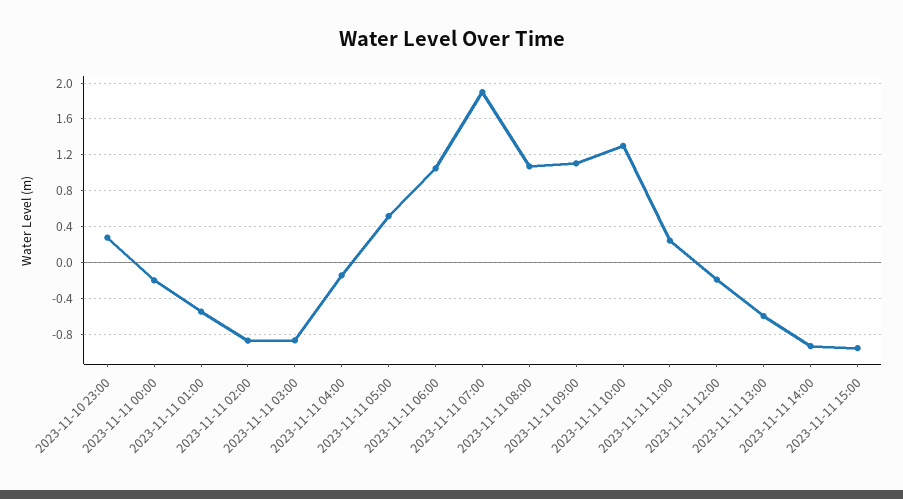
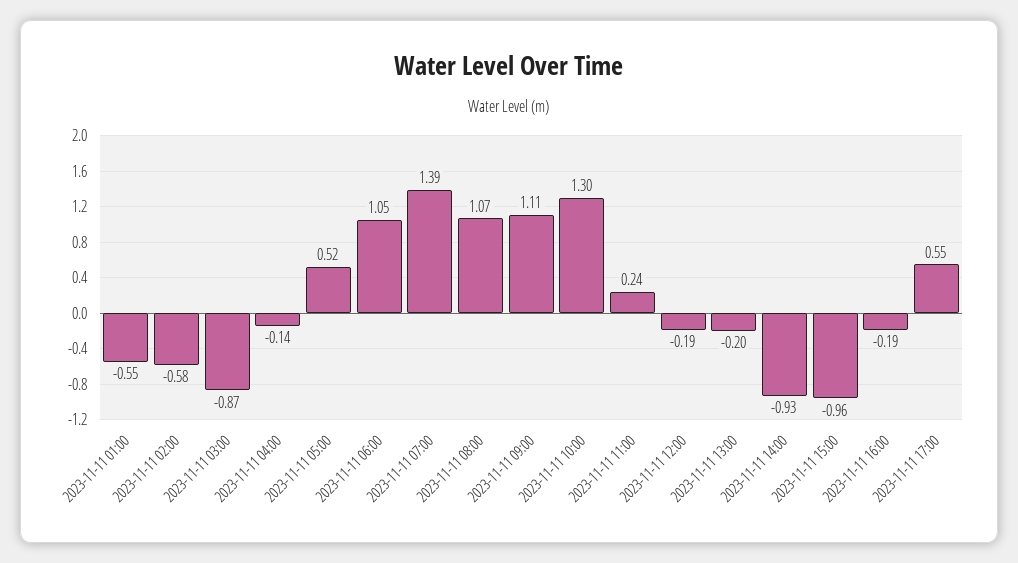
2023-11-10 23:00: 0.3 -> none
2023-11-11 00:00: -0.2 -> none
2023-11-11 02:00: -0.9 -> -0.58
2023-11-11 07:00: 1.9 -> 1.39
2023-11-11 13:00: -0.6 -> -0.2
2023-11-11 16:00: none -> -0.19
2023-11-11 17:00: none -> 0.55

